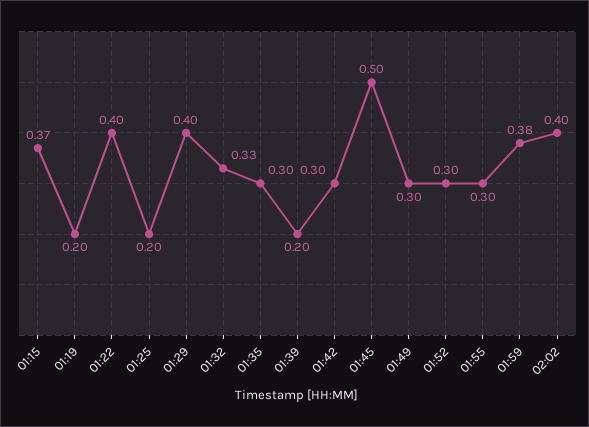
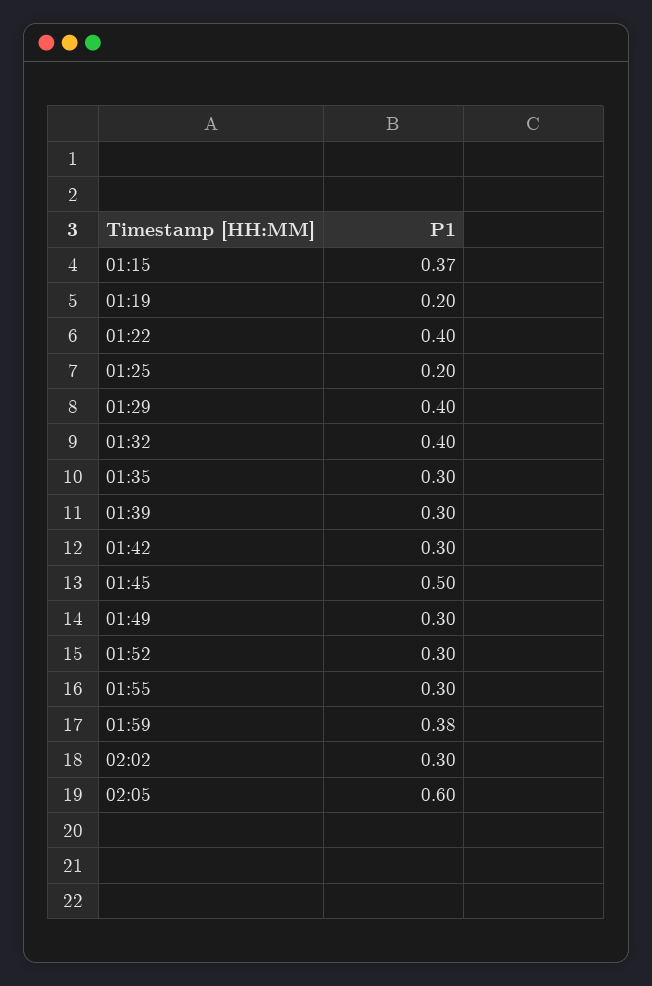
01:32: 0.33 -> 0.4
01:39: 0.2 -> 0.3
02:02: 0.4 -> 0.3
02:05: none -> 0.6

